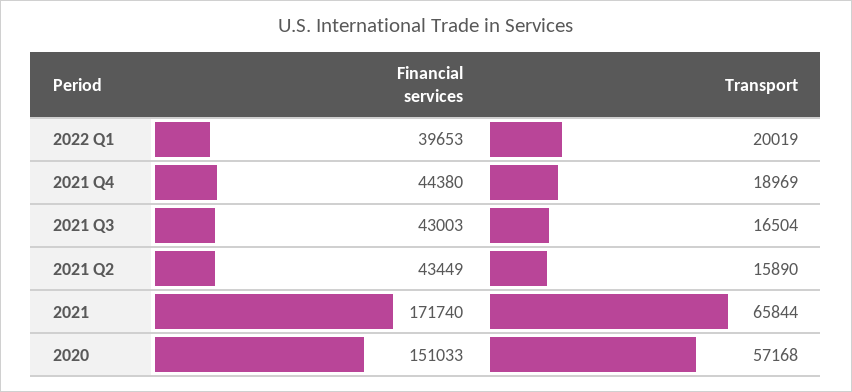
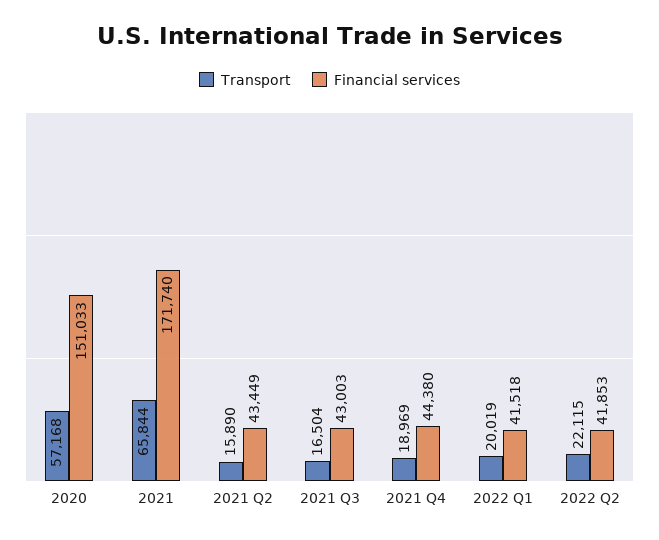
Financial services, 2022 Q1: 39653 -> 41518
Transport, 2022 Q2: none -> 22115
Financial services, 2022 Q2: none -> 41853

